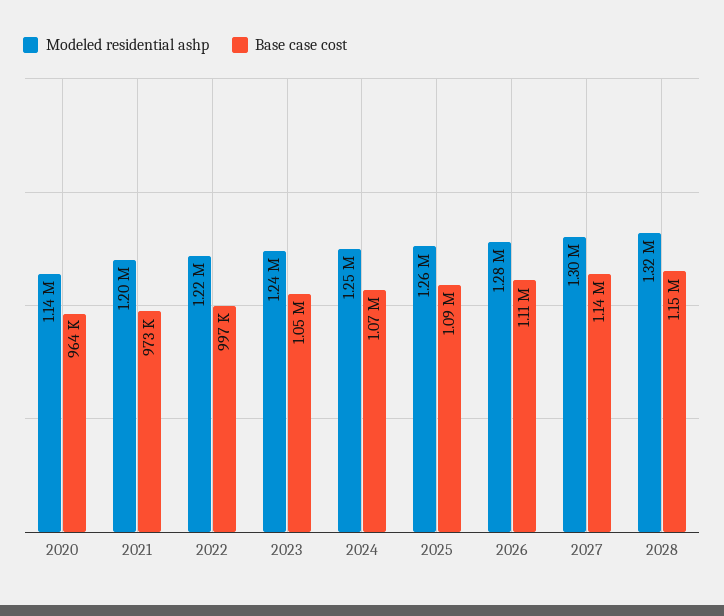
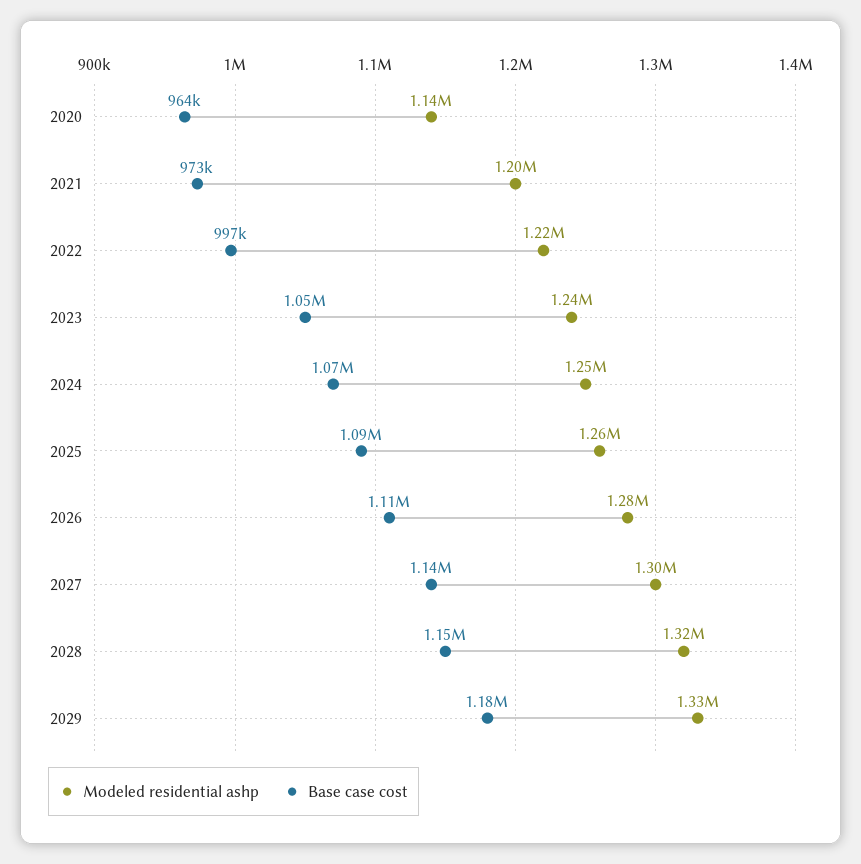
Modeled residential ashp, 2029: none -> 1330000
Base case cost, 2029: none -> 1180000

